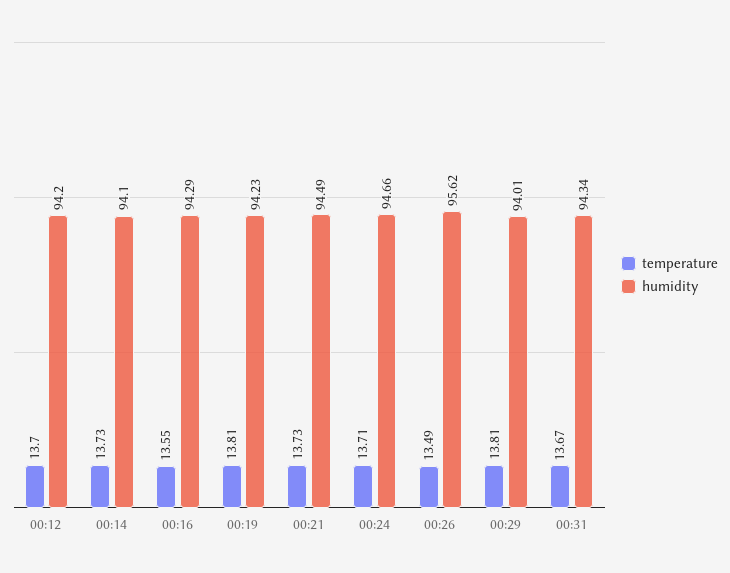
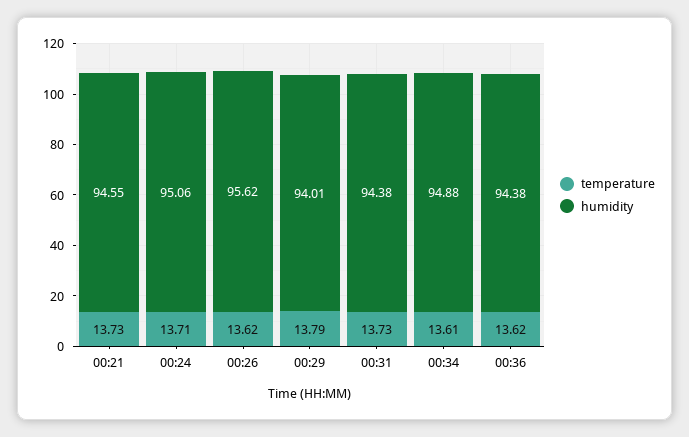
temperature, 00:12: 13.7 -> none
humidity, 00:12: 94.2 -> none
temperature, 00:14: 13.73 -> none
humidity, 00:14: 94.1 -> none
temperature, 00:16: 13.55 -> none
humidity, 00:16: 94.29 -> none
temperature, 00:19: 13.81 -> none
humidity, 00:19: 94.23 -> none
humidity, 00:21: 94.49 -> 94.55
humidity, 00:24: 94.66 -> 95.06
temperature, 00:26: 13.49 -> 13.62
temperature, 00:29: 13.81 -> 13.79
temperature, 00:31: 13.67 -> 13.73
humidity, 00:31: 94.34 -> 94.38
temperature, 00:34: none -> 13.61
humidity, 00:34: none -> 94.88
temperature, 00:36: none -> 13.62
humidity, 00:36: none -> 94.38

